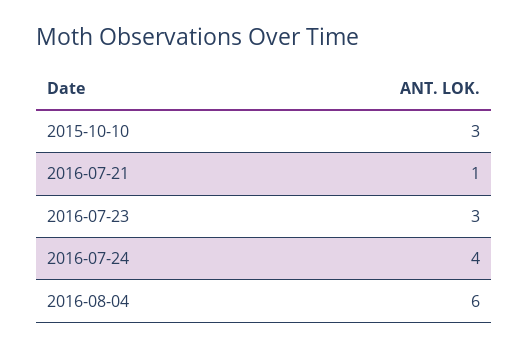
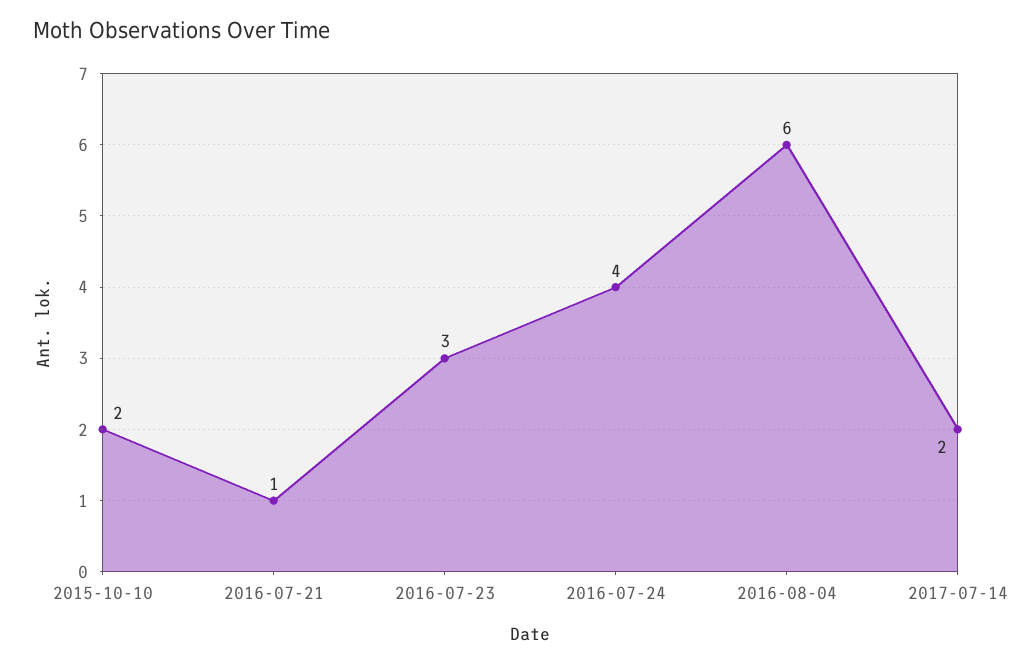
2015-10-10: 3 -> 2
2017-07-14: none -> 2

